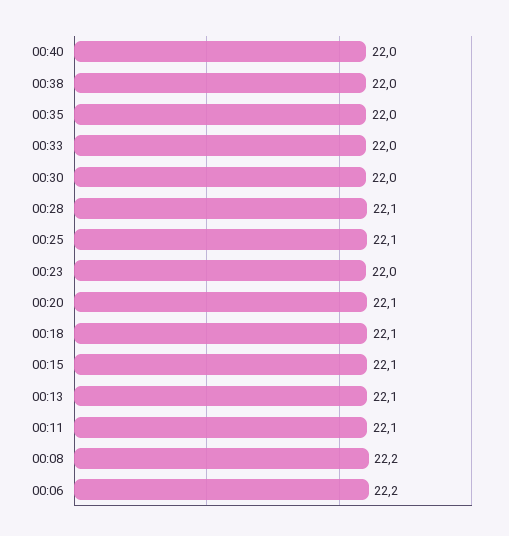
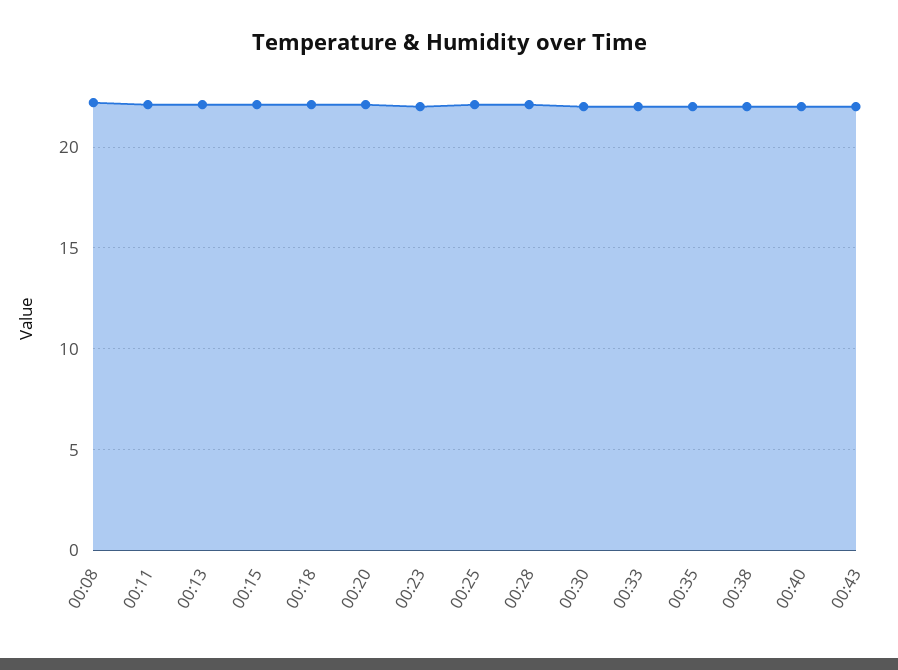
00:06: 22.2 -> none
00:43: none -> 22

